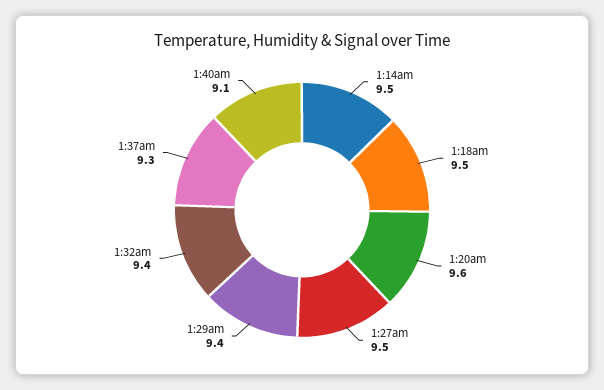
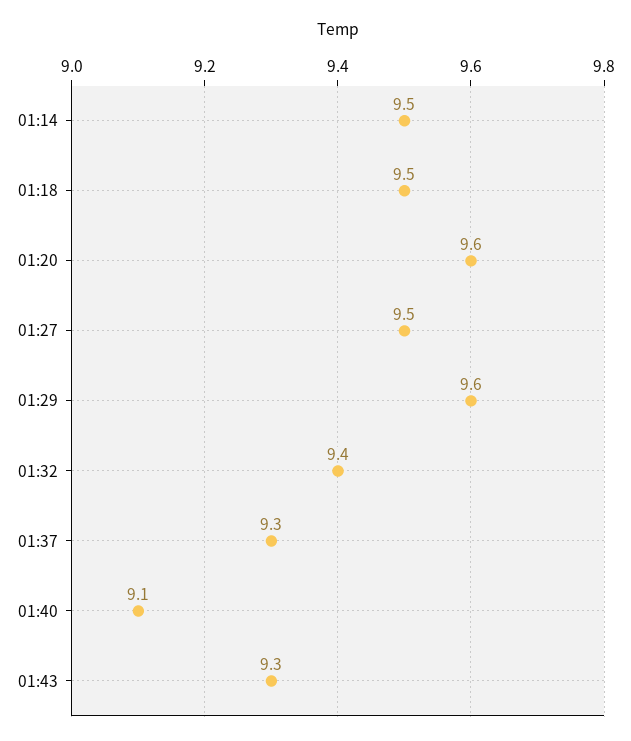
1:29am: 9.4 -> 9.6
01:43: none -> 9.3

